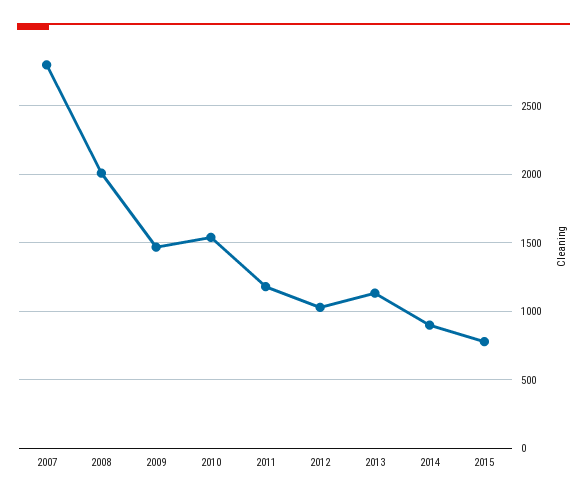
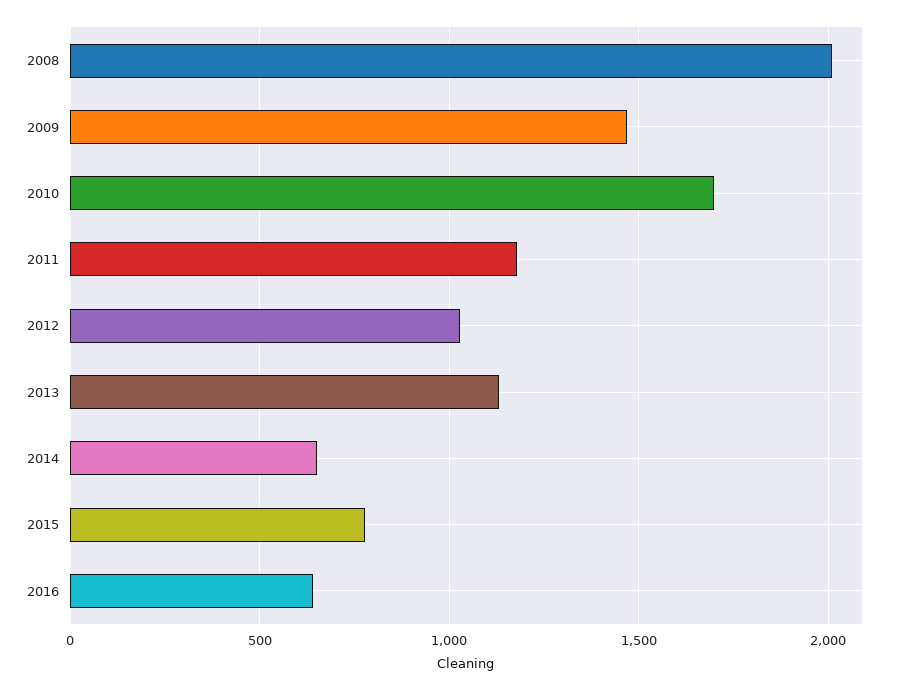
2007: 2800 -> none
2010: 1550 -> 1700
2014: 900 -> 650
2016: none -> 650

